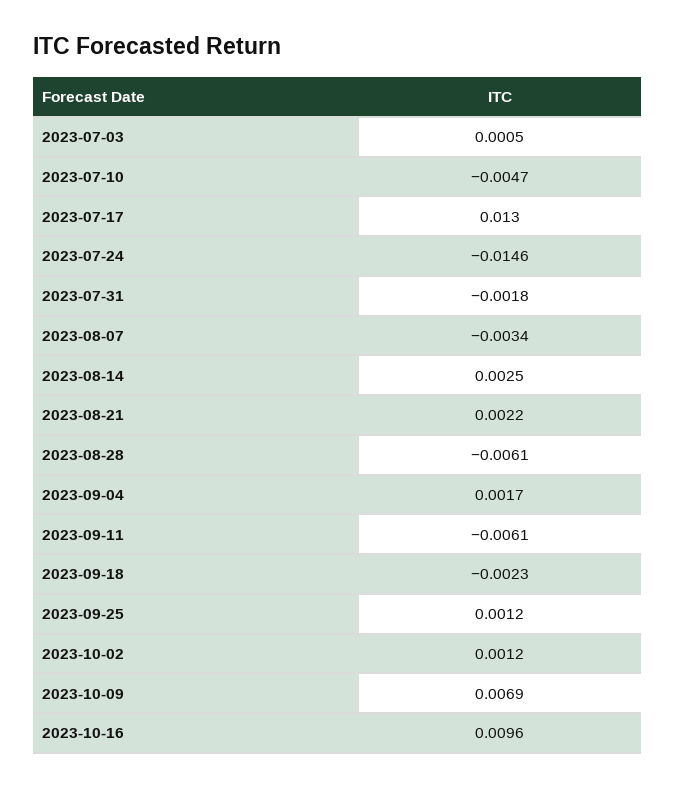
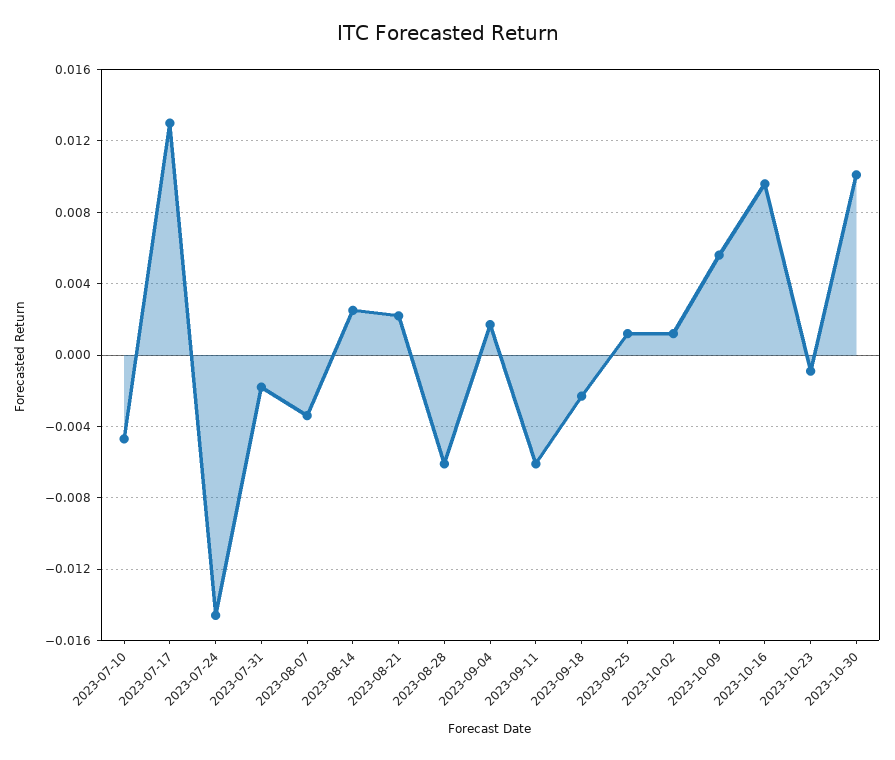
2023-07-03: 0.0005 -> none
2023-10-09: 0.0069 -> 0.0055
2023-10-23: none -> -0.001
2023-10-30: none -> 0.01

